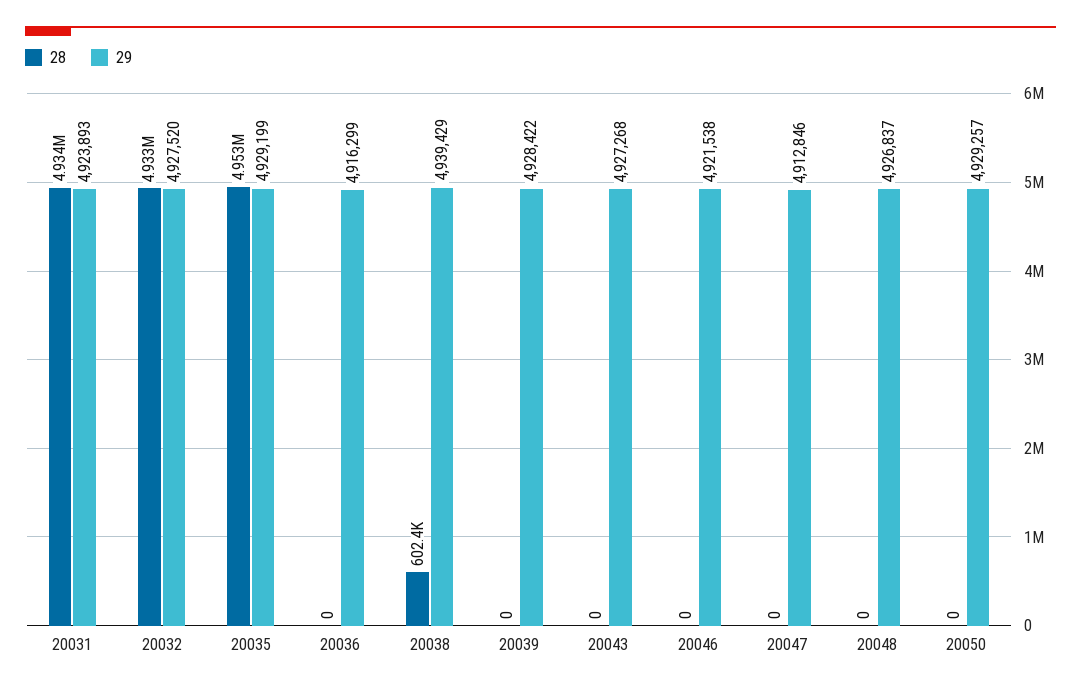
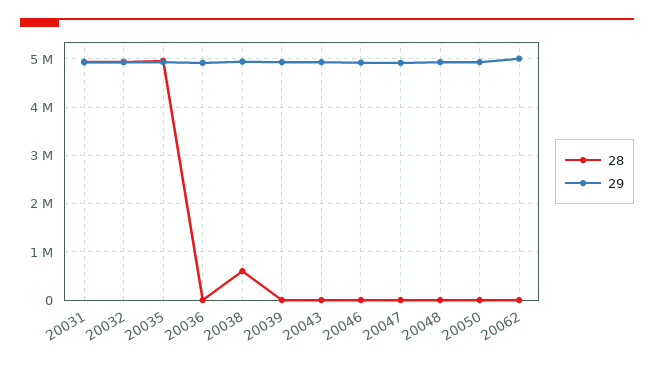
28, 20062: none -> 0
29, 20062: none -> 5000000

